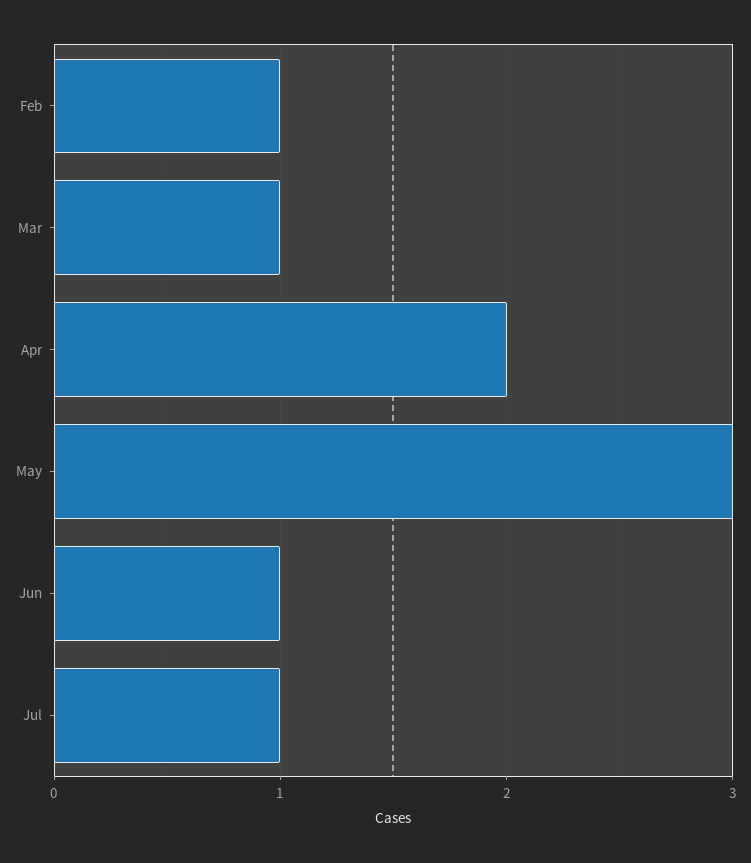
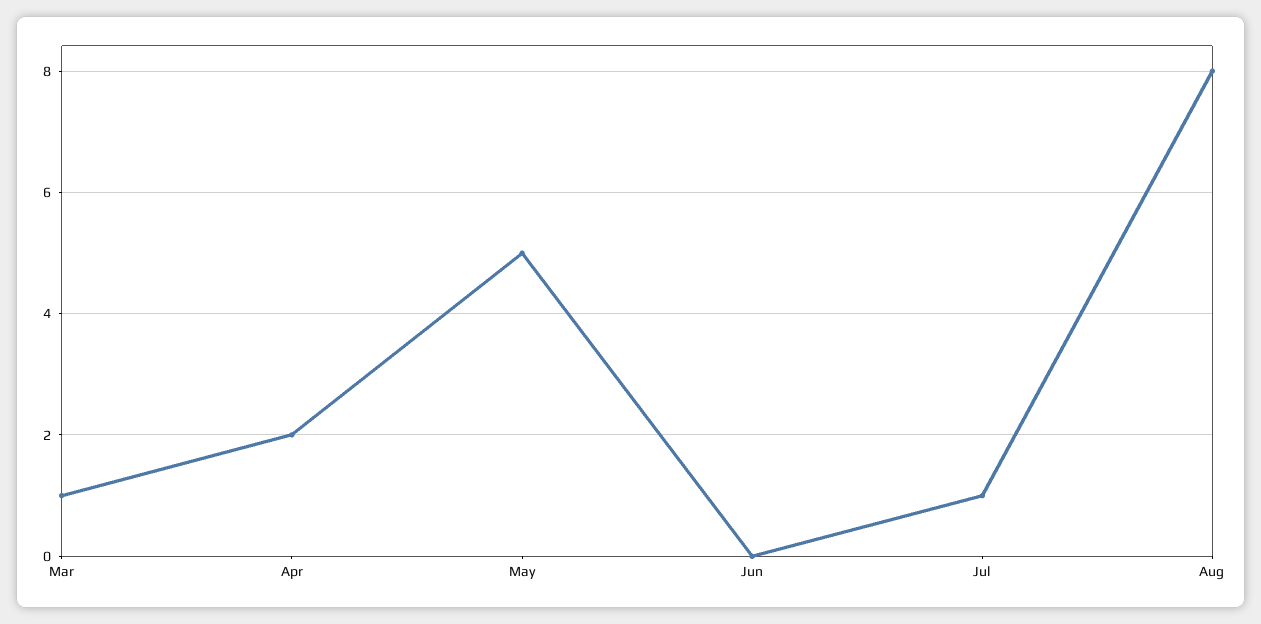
Feb: 1 -> none
May: 3 -> 5
Jun: 1 -> 0
Aug: none -> 8

